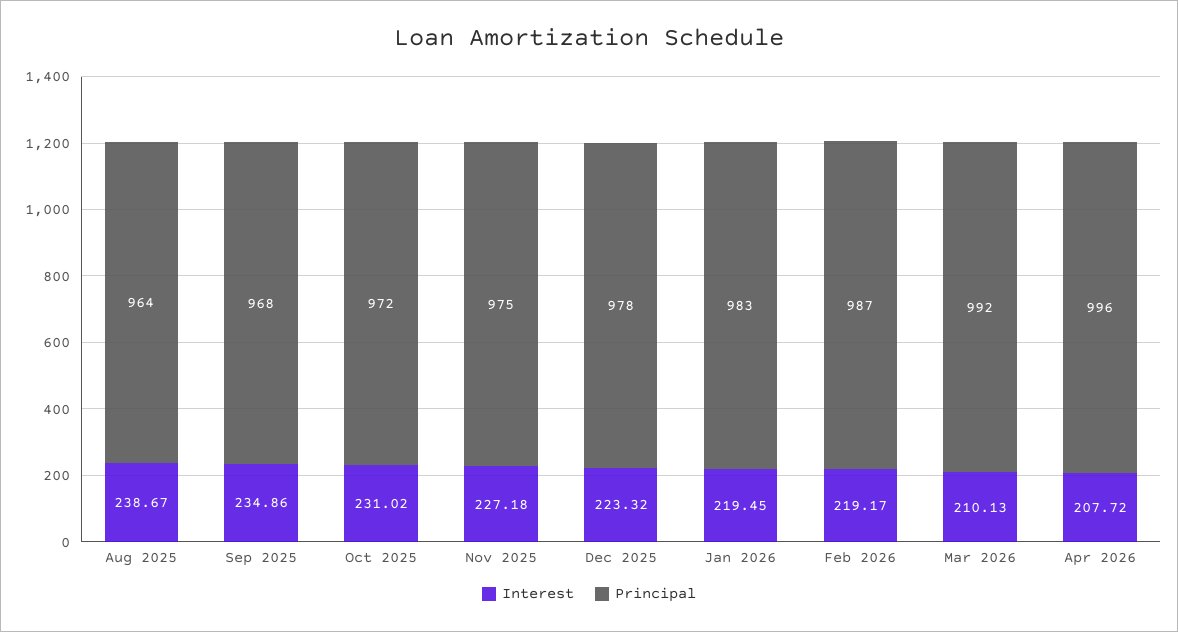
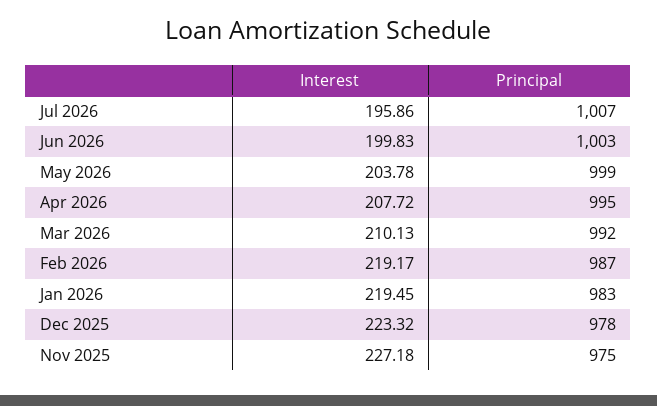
Interest, Aug 2025: 238.67 -> none
Principal, Aug 2025: 964 -> none
Interest, Sep 2025: 234.86 -> none
Principal, Sep 2025: 968 -> none
Interest, Oct 2025: 231.02 -> none
Principal, Oct 2025: 972 -> none
Principal, Apr 2026: 996 -> 995
Interest, Jul 2026: none -> 195.86
Principal, Jul 2026: none -> 1007
Interest, Jun 2026: none -> 199.83
Principal, Jun 2026: none -> 1003
Interest, May 2026: none -> 203.78
Principal, May 2026: none -> 999

